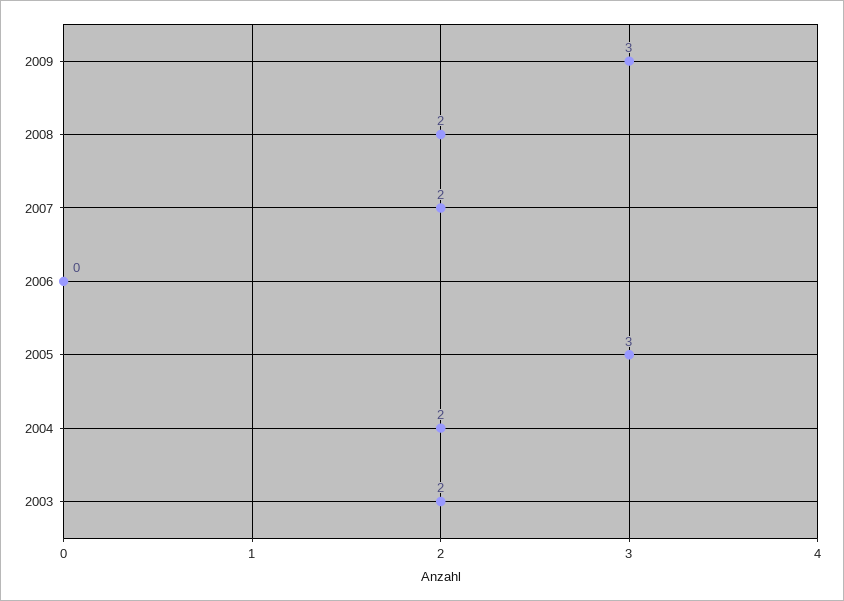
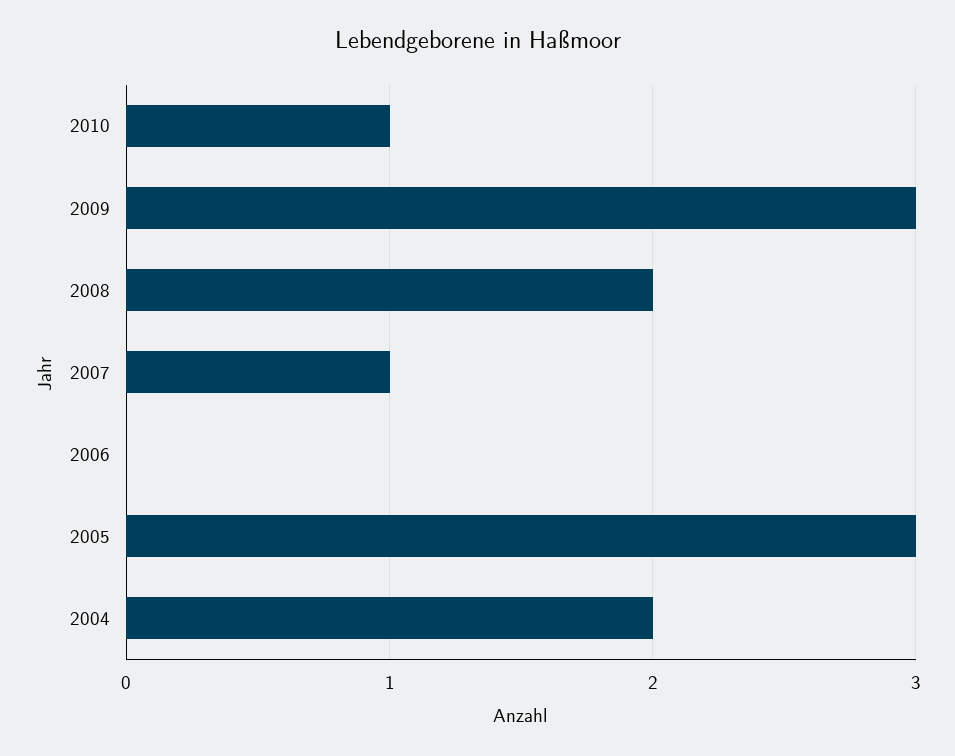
2007: 2 -> 1
2003: 2 -> none
2010: none -> 1

